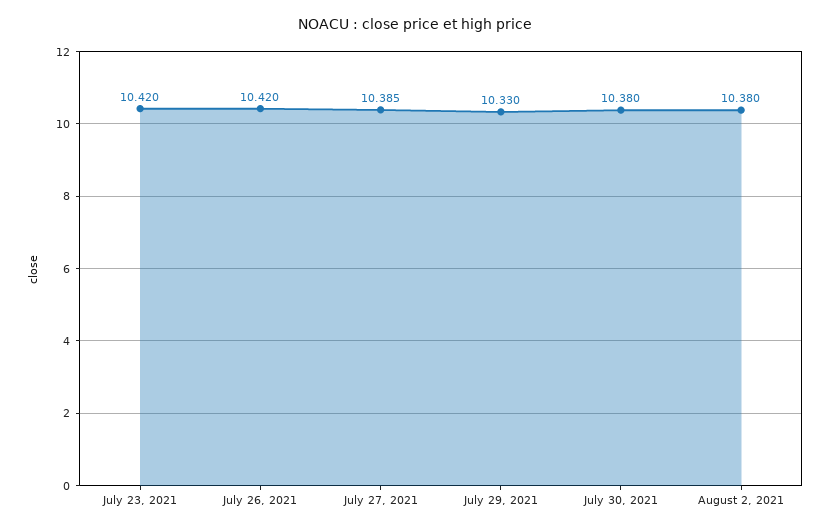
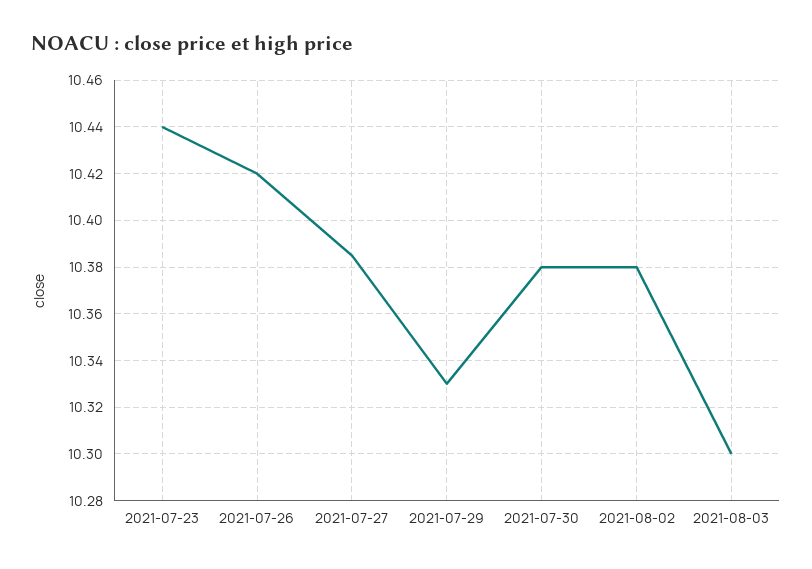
July 23, 2021: 10.42 -> 10.44
2021-08-03: none -> 10.3

